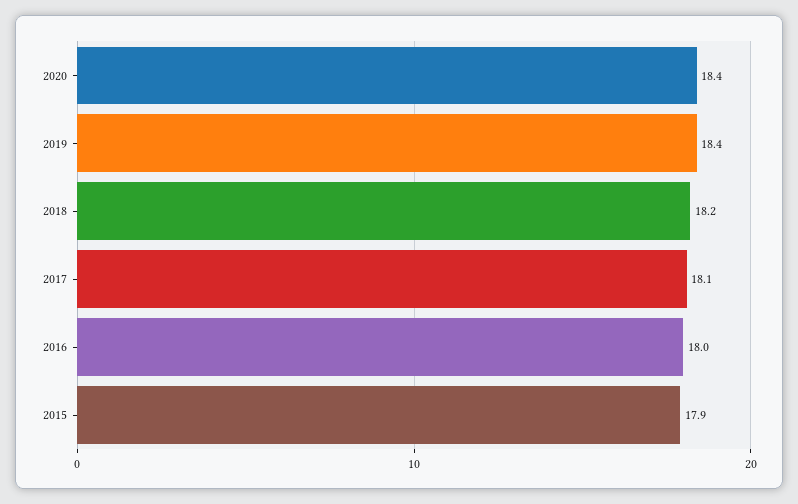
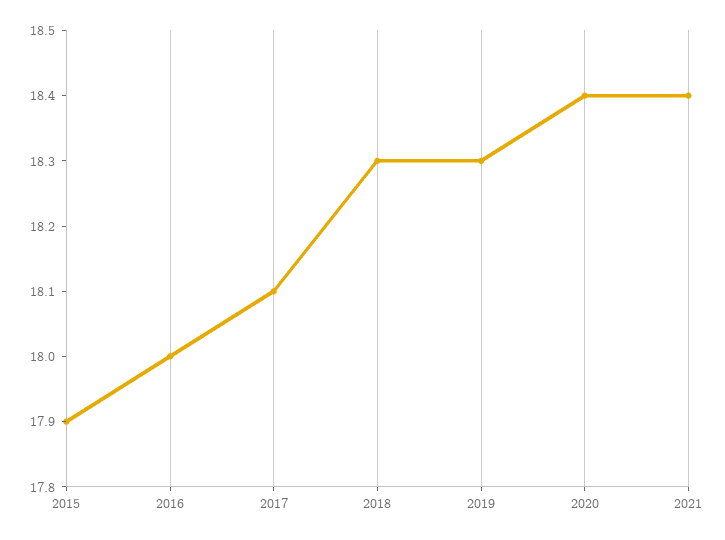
2019: 18.4 -> 18.3
2018: 18.2 -> 18.3
2021: none -> 18.4

